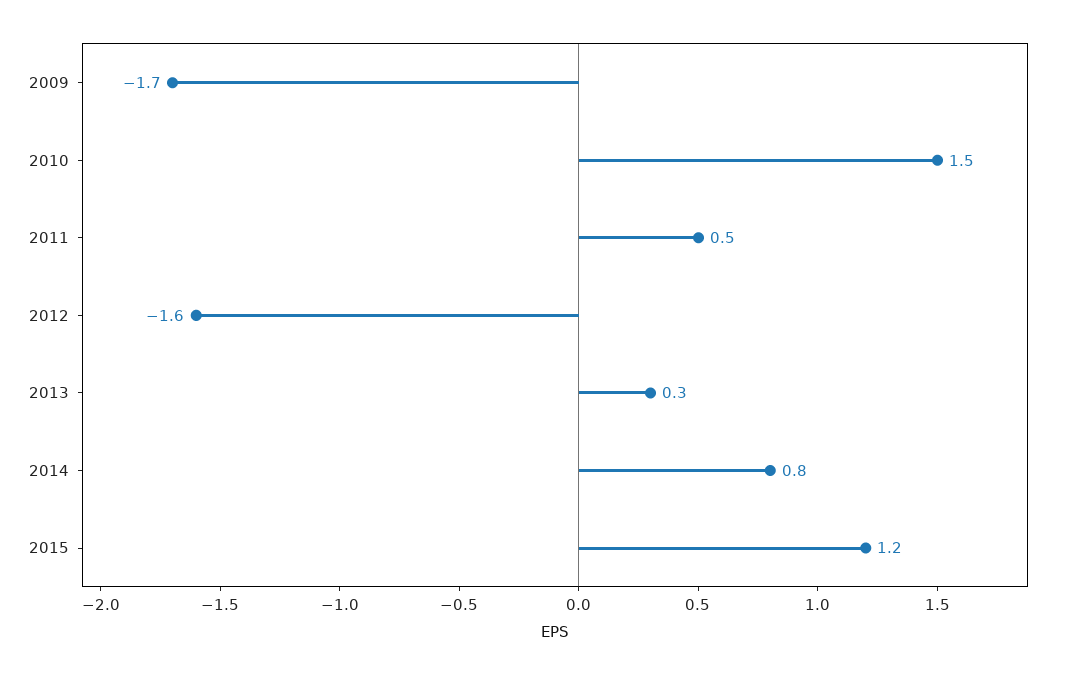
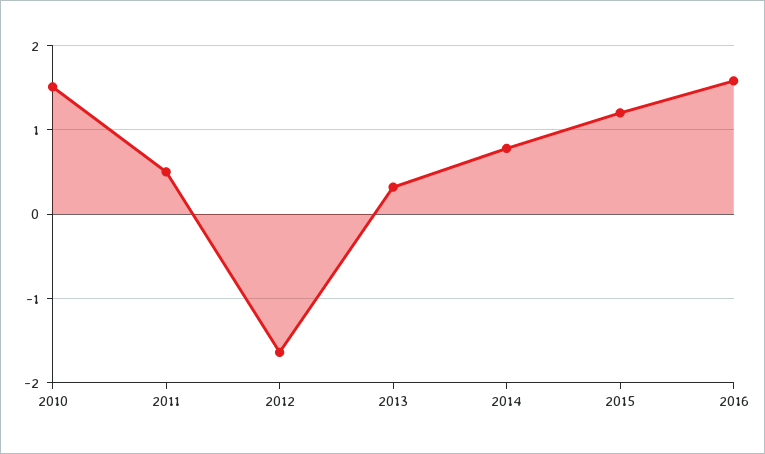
2009: -1.7 -> none
2016: none -> 1.6

